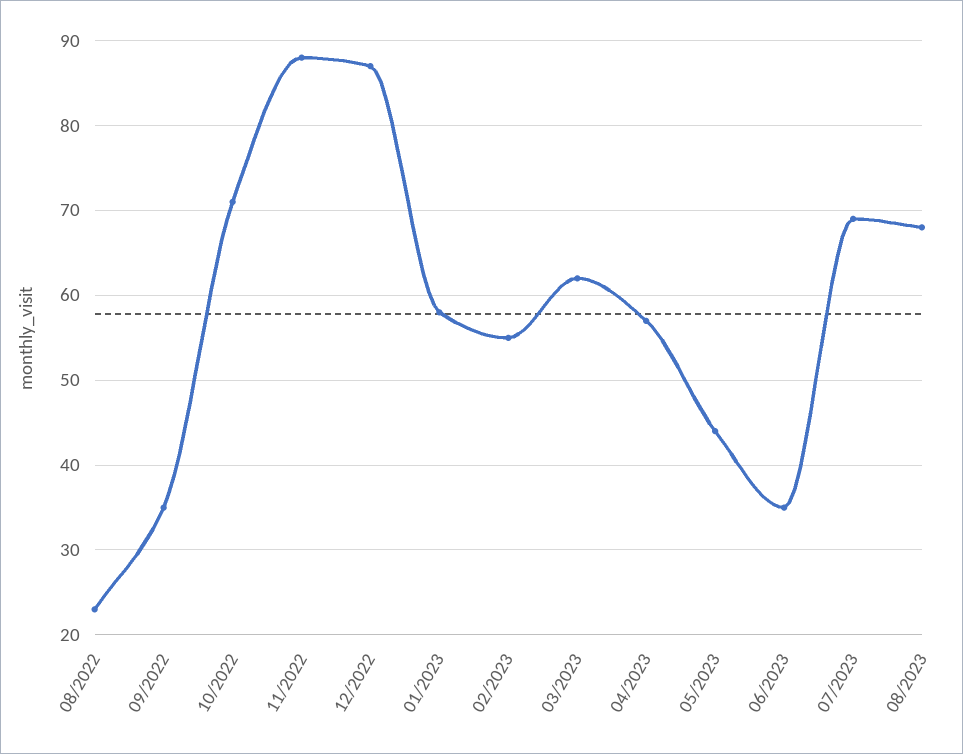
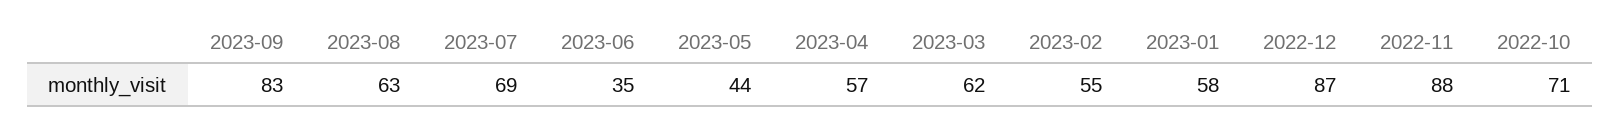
08/2022: 23 -> none
09/2022: 35 -> none
08/2023: 68 -> 63
2023-09: none -> 83

